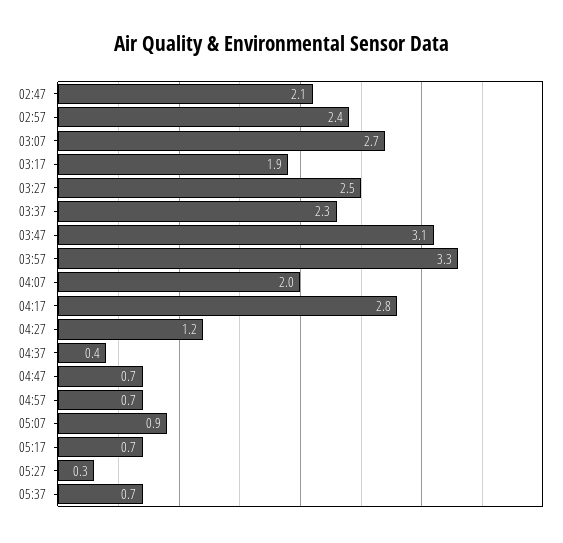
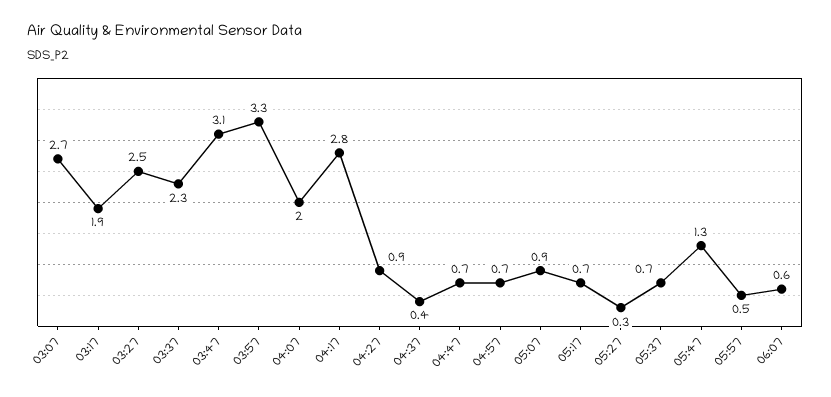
02:47: 2.1 -> none
02:57: 2.4 -> none
04:27: 1.2 -> 0.9
05:47: none -> 1.3
05:57: none -> 0.5
06:07: none -> 0.6

